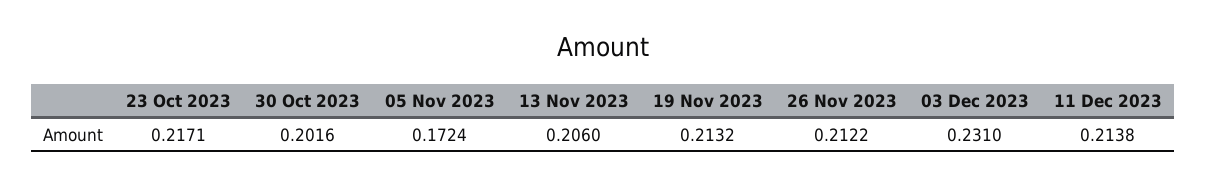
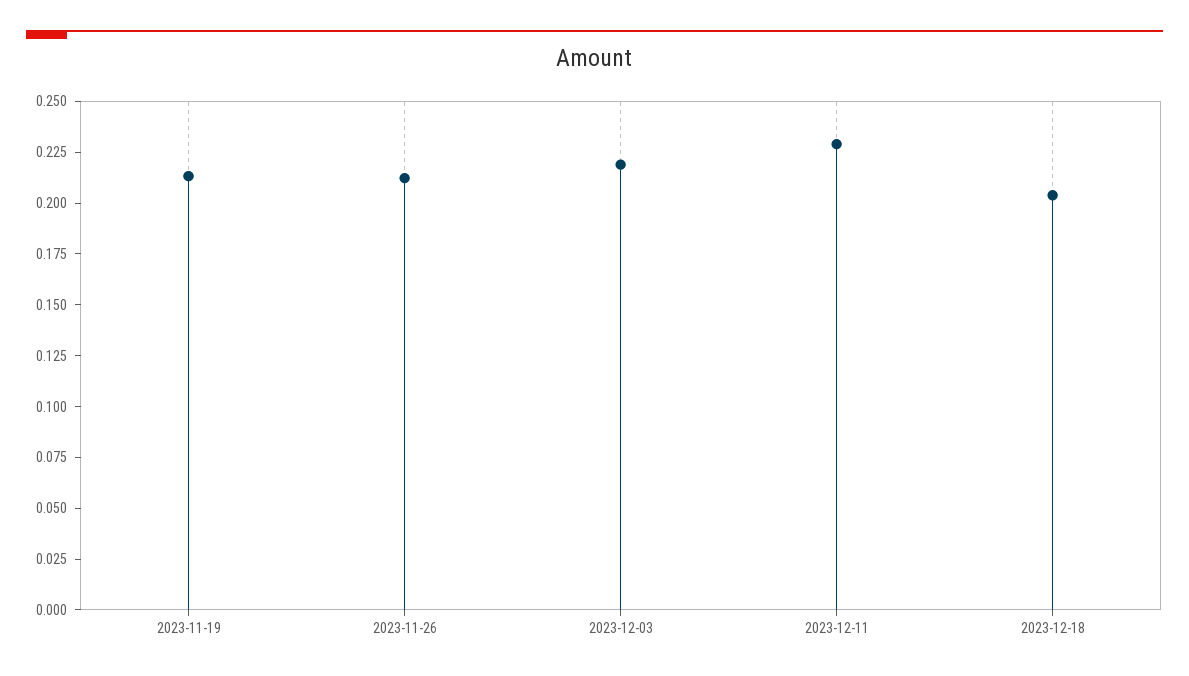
23 Oct 2023: 0.2171 -> none
30 Oct 2023: 0.2016 -> none
05 Nov 2023: 0.1724 -> none
13 Nov 2023: 0.206 -> none
03 Dec 2023: 0.231 -> 0.22
11 Dec 2023: 0.2138 -> 0.23
2023-12-18: none -> 0.205

